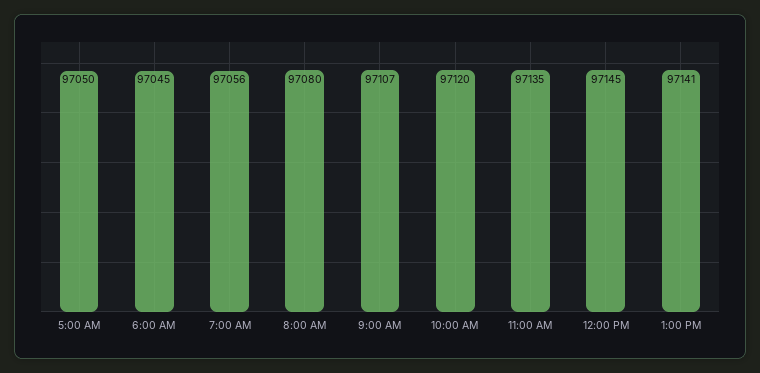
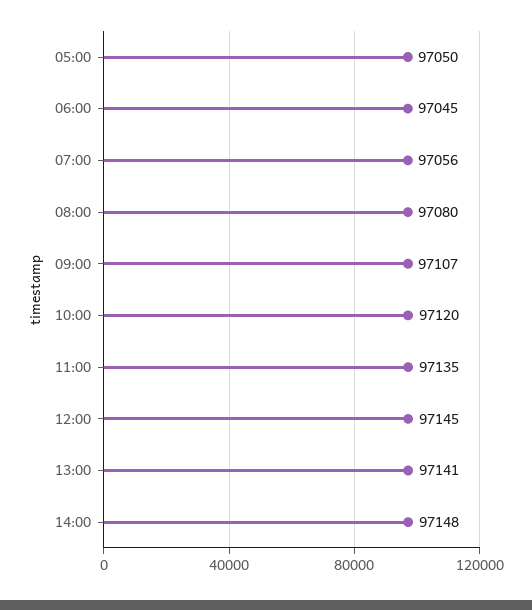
14:00: none -> 97148

